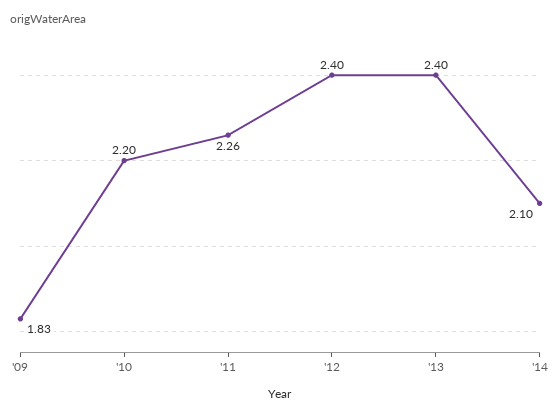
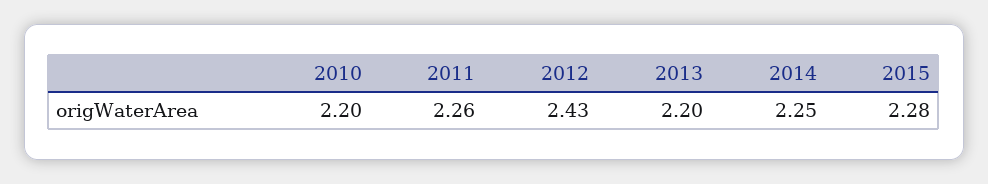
'09: 1.83 -> none
'12: 2.4 -> 2.43
'13: 2.4 -> 2.2
'14: 2.1 -> 2.25
2015: none -> 2.28

